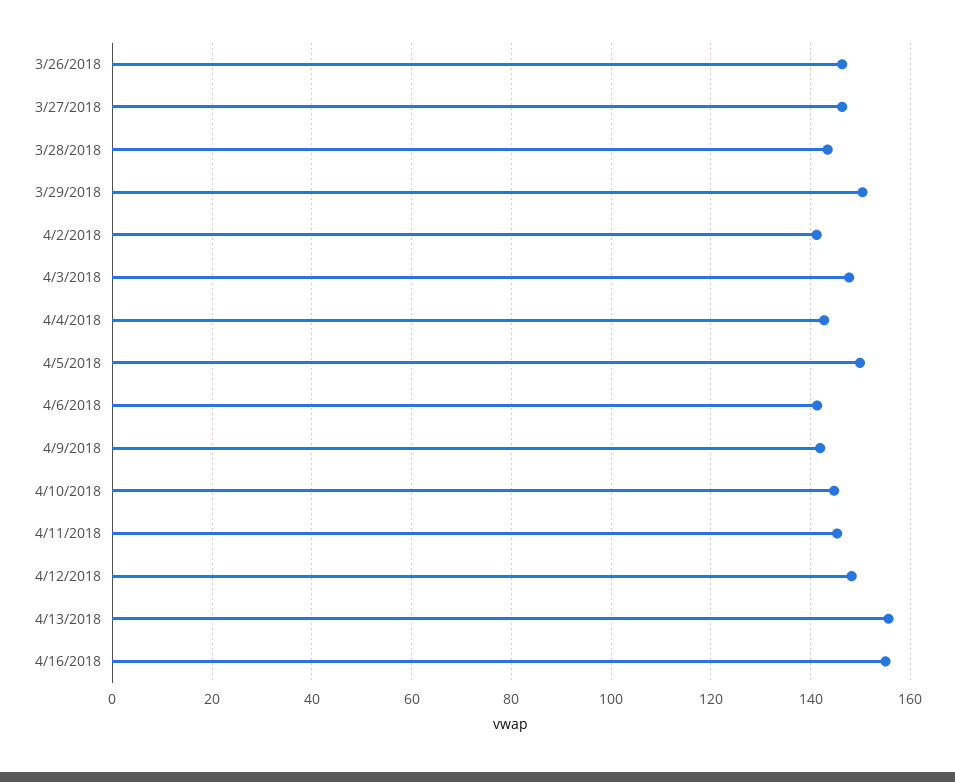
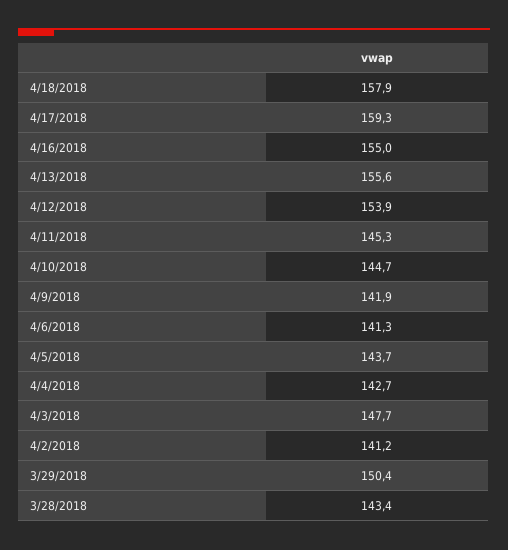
3/26/2018: 146 -> none
3/27/2018: 146 -> none
4/5/2018: 150 -> 143.7
4/12/2018: 148 -> 153.9
4/18/2018: none -> 157.9
4/17/2018: none -> 159.3

